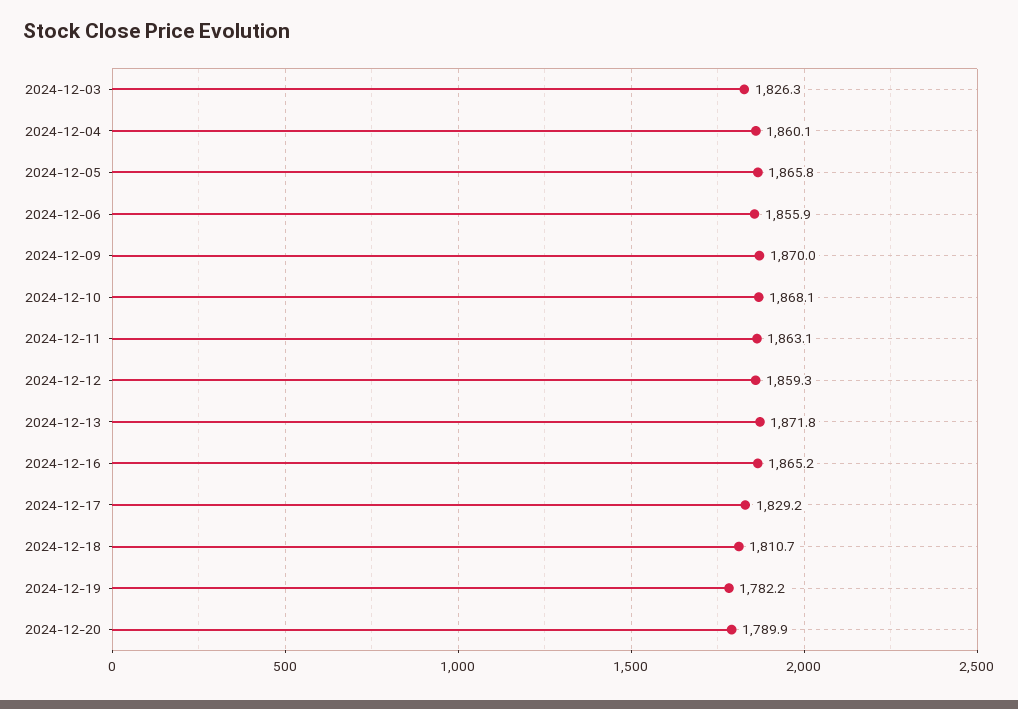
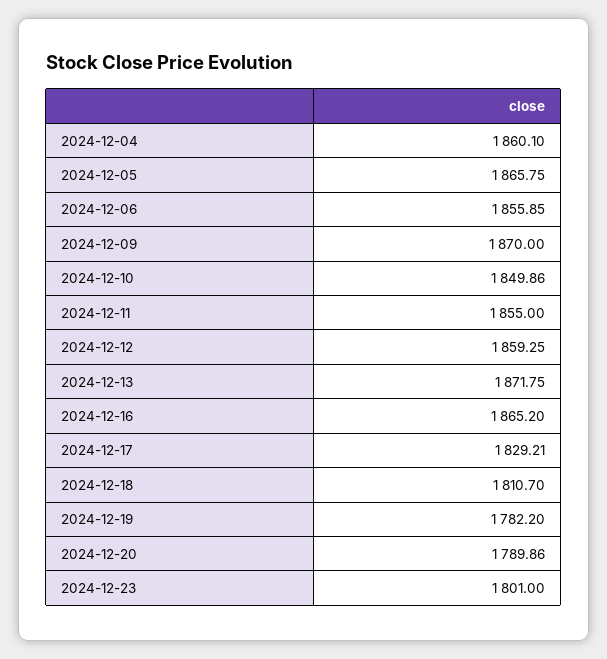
2024-12-03: 1826.3 -> none
2024-12-10: 1868.1 -> 1849.86
2024-12-11: 1863.1 -> 1855
2024-12-23: none -> 1801

